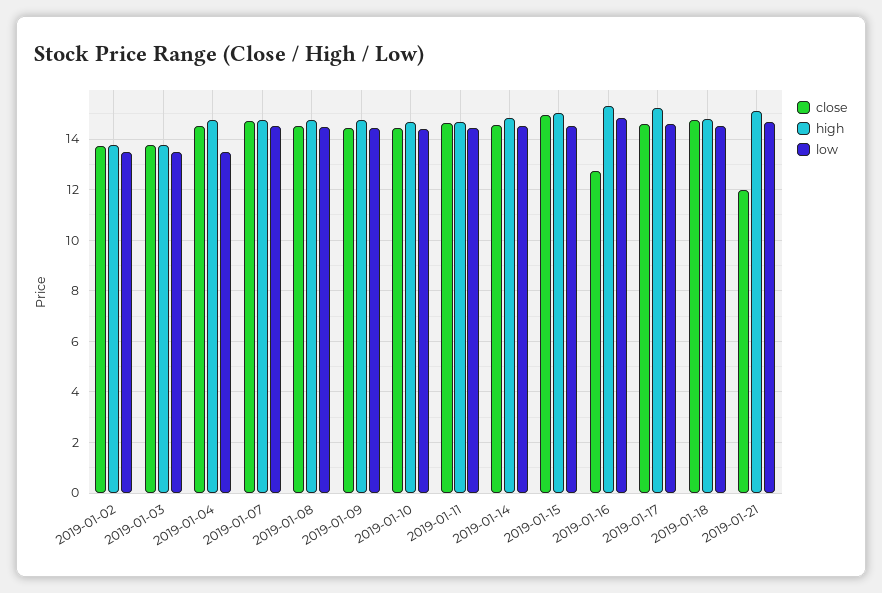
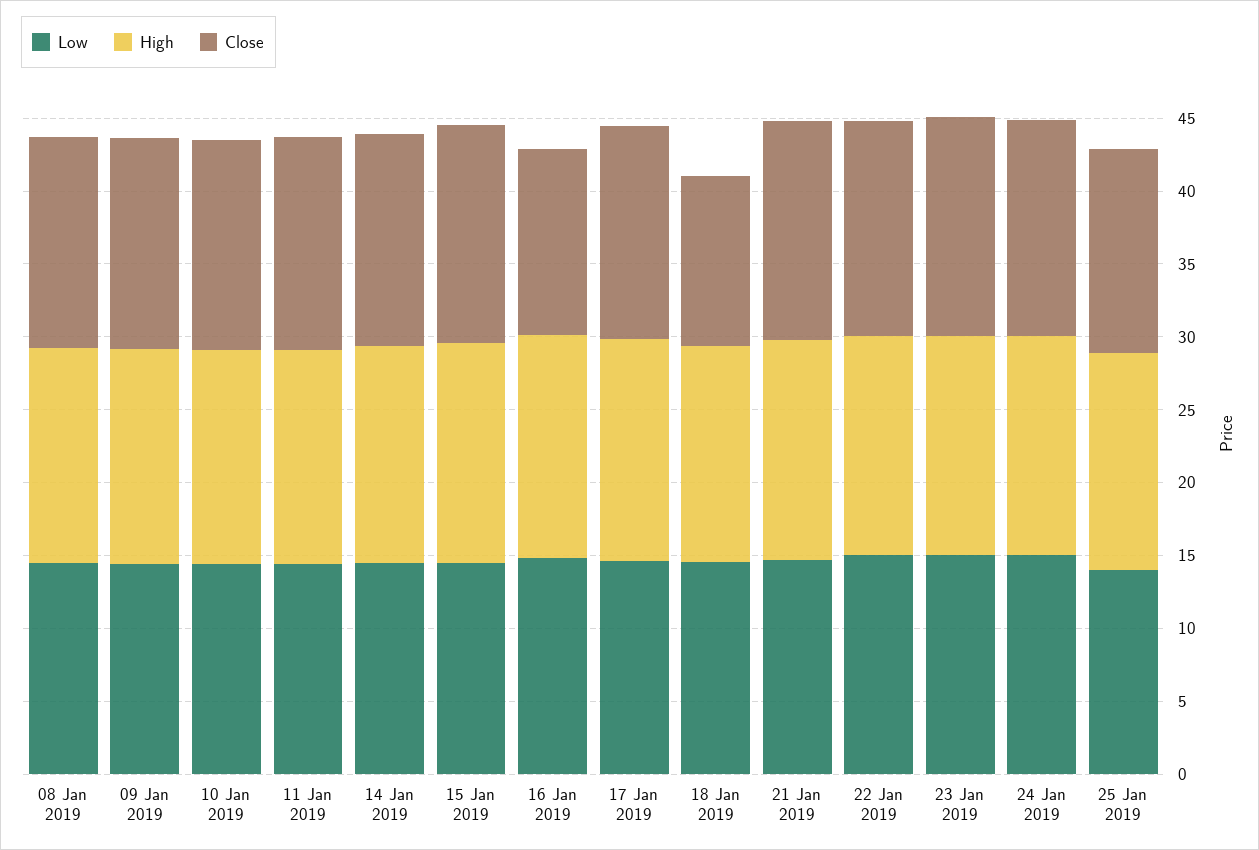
close, 2019-01-02: 13.75 -> none
high, 2019-01-02: 13.75 -> none
low, 2019-01-02: 13.5 -> none
close, 2019-01-03: 13.75 -> none
high, 2019-01-03: 13.75 -> none
low, 2019-01-03: 13.5 -> none
close, 2019-01-04: 14.5 -> none
high, 2019-01-04: 14.75 -> none
low, 2019-01-04: 13.5 -> none
close, 2019-01-07: 14.75 -> none
high, 2019-01-07: 14.75 -> none
low, 2019-01-07: 14.5 -> none
close, 2019-01-18: 14.75 -> 12
close, 2019-01-21: 12 -> 15
low, 22 Jan 2019: none -> 15
high, 22 Jan 2019: none -> 15
close, 22 Jan 2019: none -> 15
low, 23 Jan 2019: none -> 15
high, 23 Jan 2019: none -> 15
close, 23 Jan 2019: none -> 15
low, 24 Jan 2019: none -> 15
high, 24 Jan 2019: none -> 15
close, 24 Jan 2019: none -> 15
low, 25 Jan 2019: none -> 14
high, 25 Jan 2019: none -> 15
close, 25 Jan 2019: none -> 14

